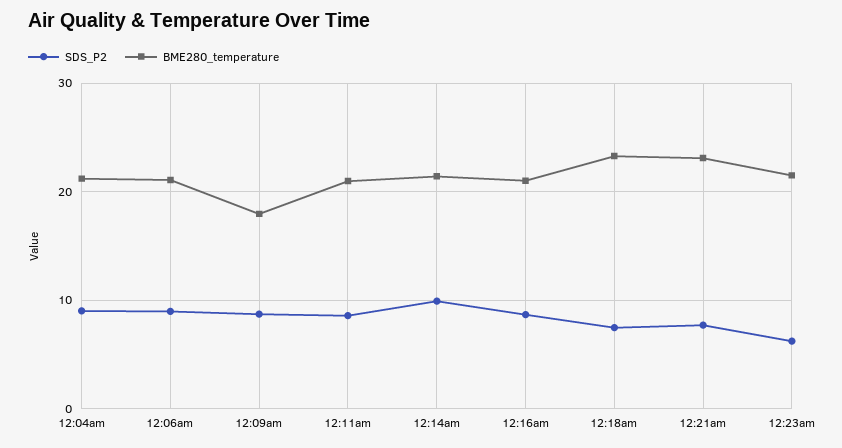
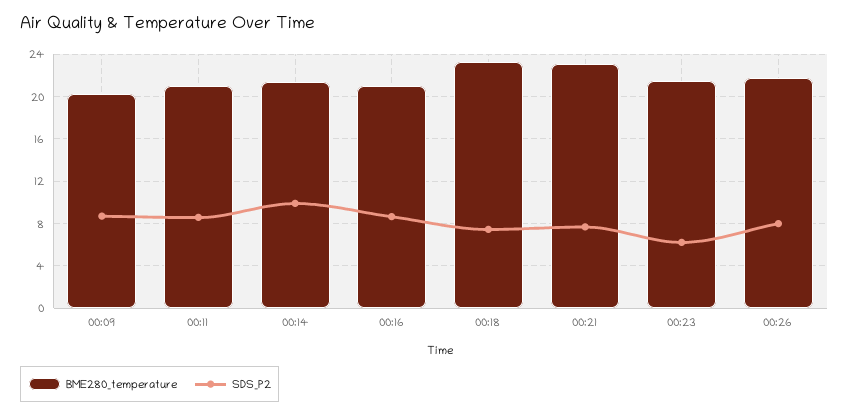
SDS_P2, 12:04am: 9 -> none
BME280_temperature, 12:04am: 21 -> none
SDS_P2, 12:06am: 9 -> none
BME280_temperature, 12:06am: 21 -> none
BME280_temperature, 12:09am: 18 -> 20
BME280_temperature, 00:26: none -> 22
SDS_P2, 00:26: none -> 8

